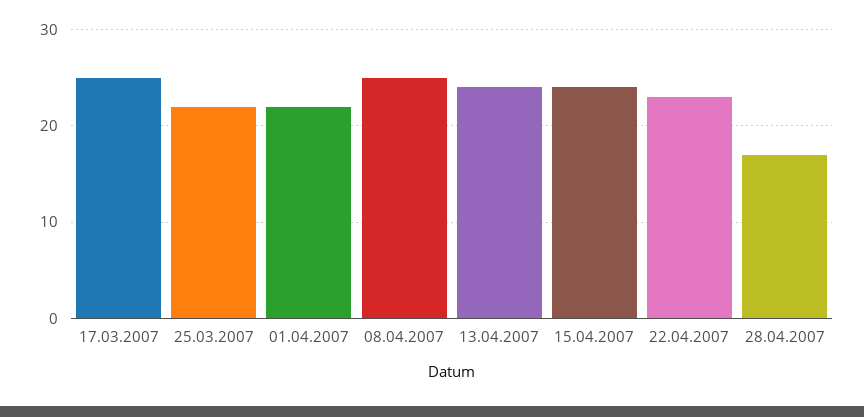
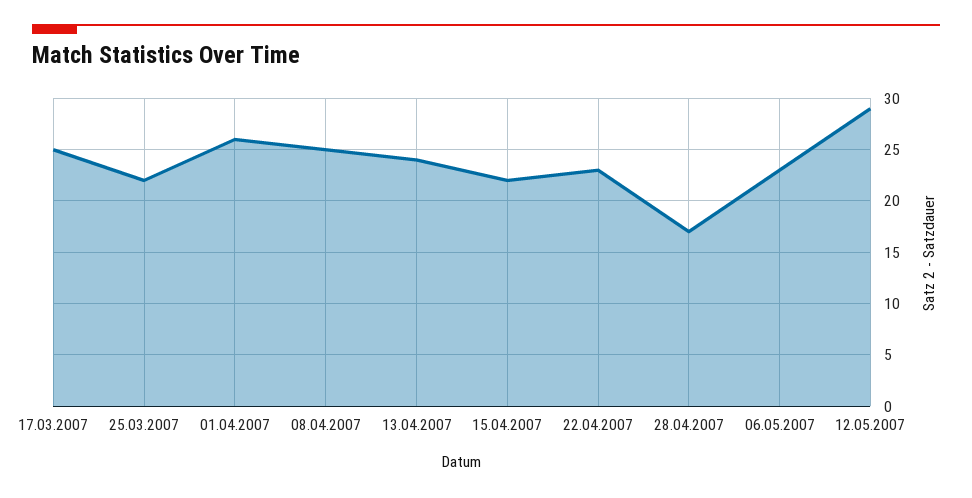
01.04.2007: 22 -> 26
15.04.2007: 24 -> 22
06.05.2007: none -> 23
12.05.2007: none -> 29

